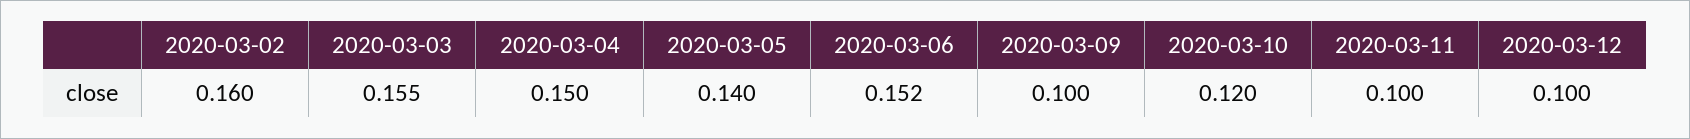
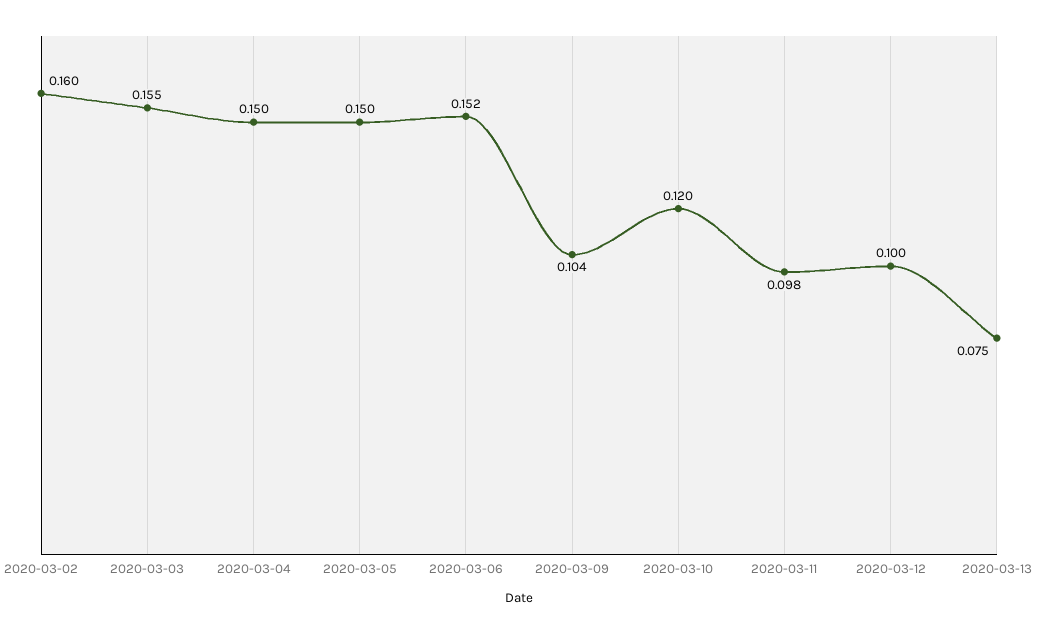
2020-03-05: 0.14 -> 0.15
2020-03-09: 0.1 -> 0.104
2020-03-11: 0.1 -> 0.098
2020-03-13: none -> 0.075

